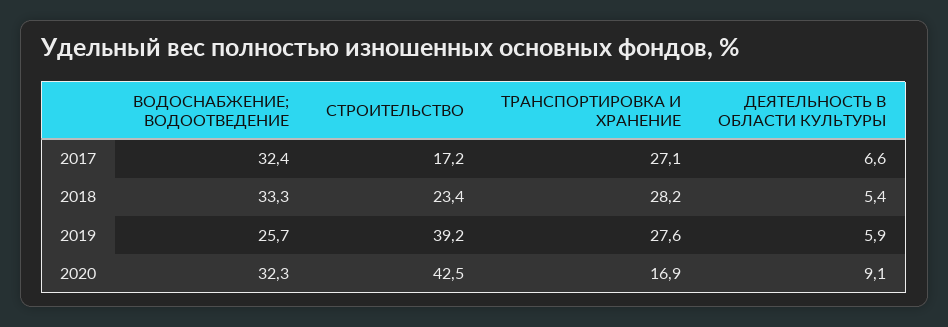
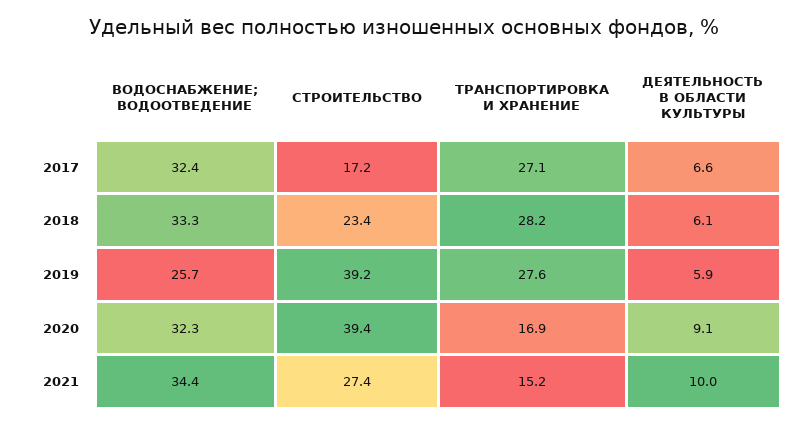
ДЕЯТЕЛЬНОСТЬ В ОБЛАСТИ КУЛЬТУРЫ, 2018: 5.4 -> 6.1
СТРОИТЕЛЬСТВО, 2020: 42.5 -> 39.4
ВОДОСНАБЖЕНИЕ; ВОДООТВЕДЕНИЕ, 2021: none -> 34.4
СТРОИТЕЛЬСТВО, 2021: none -> 27.4
ТРАНСПОРТИРОВКА И ХРАНЕНИЕ, 2021: none -> 15.2
ДЕЯТЕЛЬНОСТЬ В ОБЛАСТИ КУЛЬТУРЫ, 2021: none -> 10

